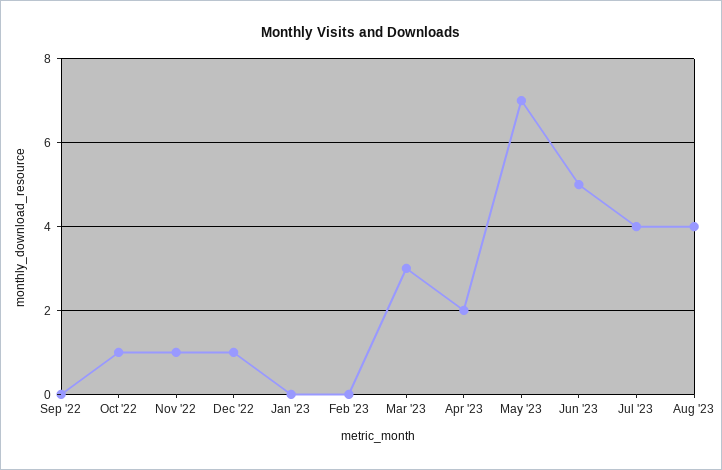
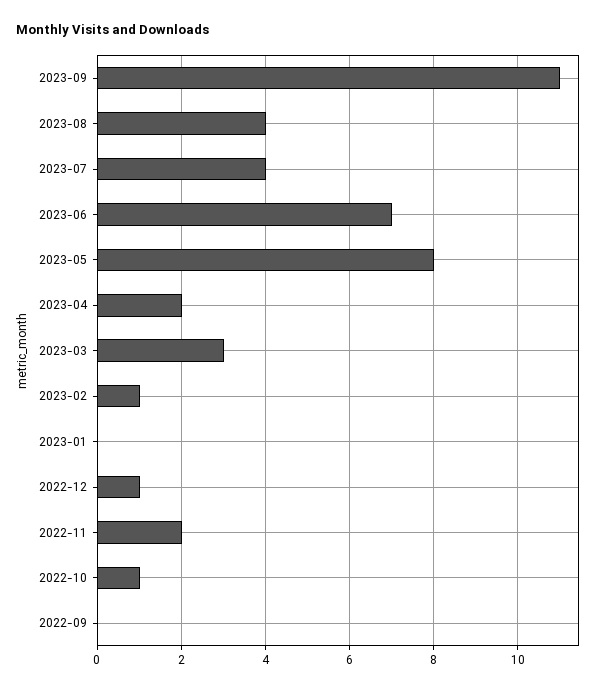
Nov '22: 1 -> 2
Feb '23: 0 -> 1
May '23: 7 -> 8
Jun '23: 5 -> 7
2023-09: none -> 11

